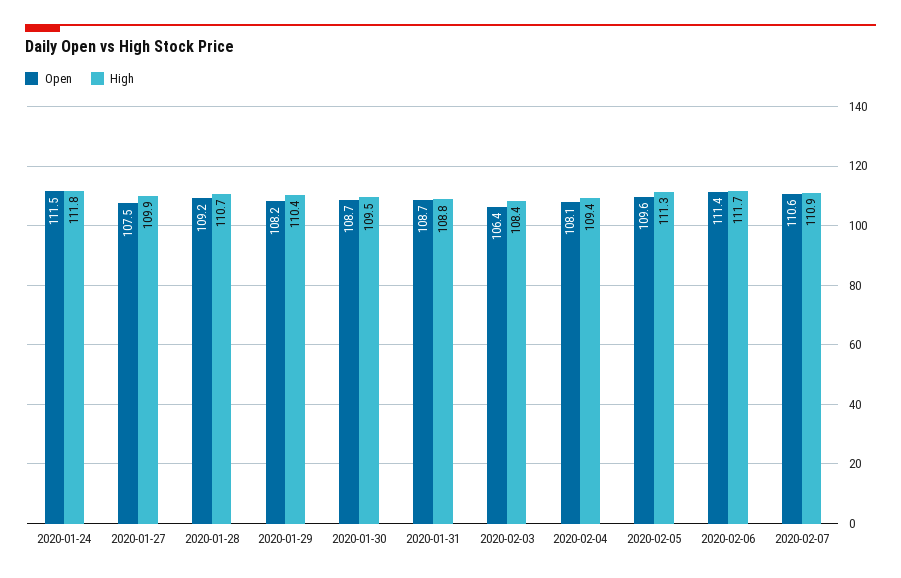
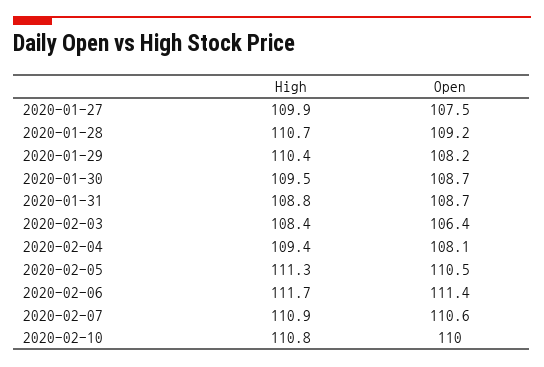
Open, 2020-01-24: 111.5 -> none
High, 2020-01-24: 111.8 -> none
Open, 2020-02-05: 109.6 -> 110.5
High, 2020-02-10: none -> 110.8
Open, 2020-02-10: none -> 110

